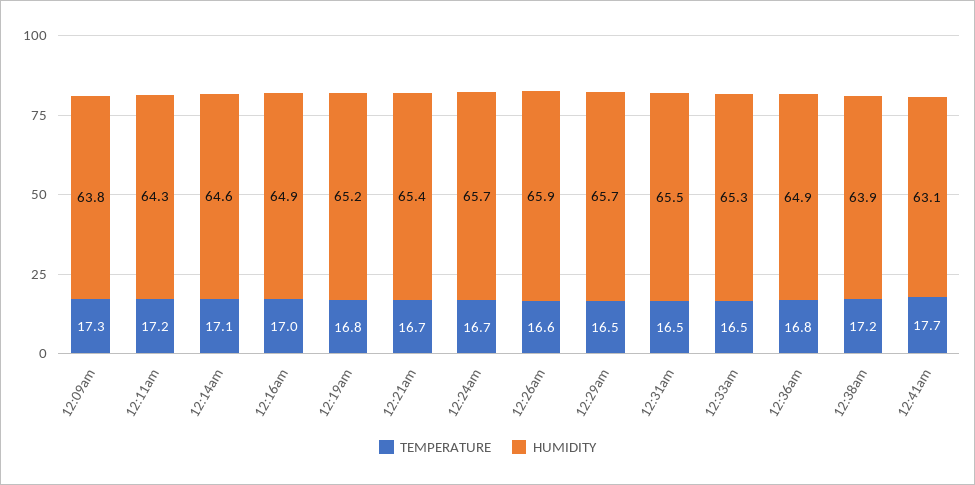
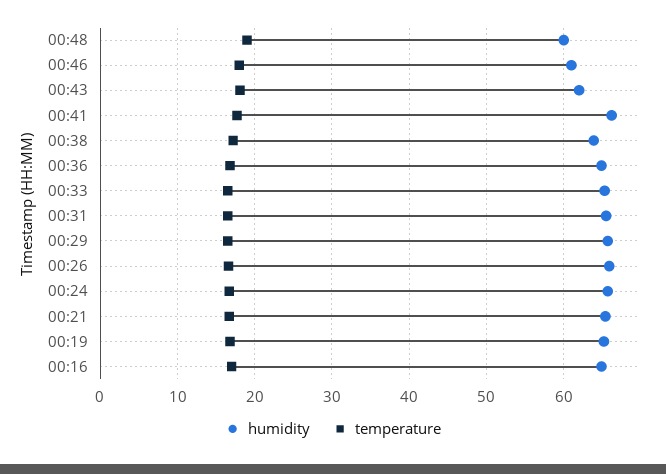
TEMPERATURE, 12:09am: 17.3 -> none
HUMIDITY, 12:09am: 63.8 -> none
TEMPERATURE, 12:11am: 17.2 -> none
HUMIDITY, 12:11am: 64.3 -> none
TEMPERATURE, 12:14am: 17.1 -> none
HUMIDITY, 12:14am: 64.6 -> none
HUMIDITY, 12:41am: 63.1 -> 66
HUMIDITY, 00:48: none -> 60
TEMPERATURE, 00:48: none -> 19
HUMIDITY, 00:46: none -> 61
TEMPERATURE, 00:46: none -> 18
HUMIDITY, 00:43: none -> 62
TEMPERATURE, 00:43: none -> 18

